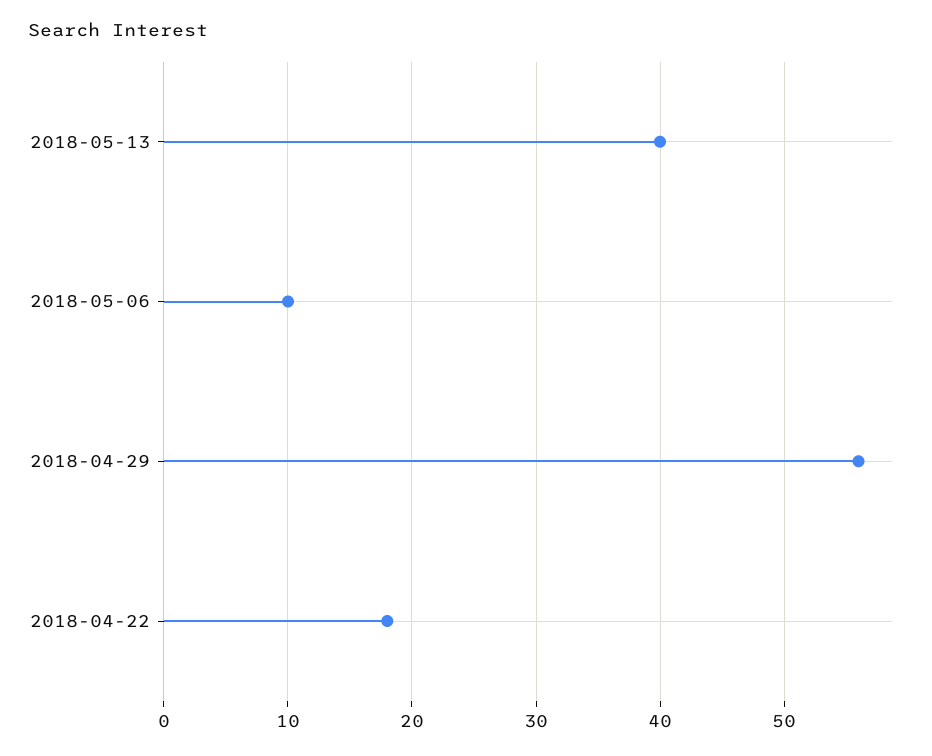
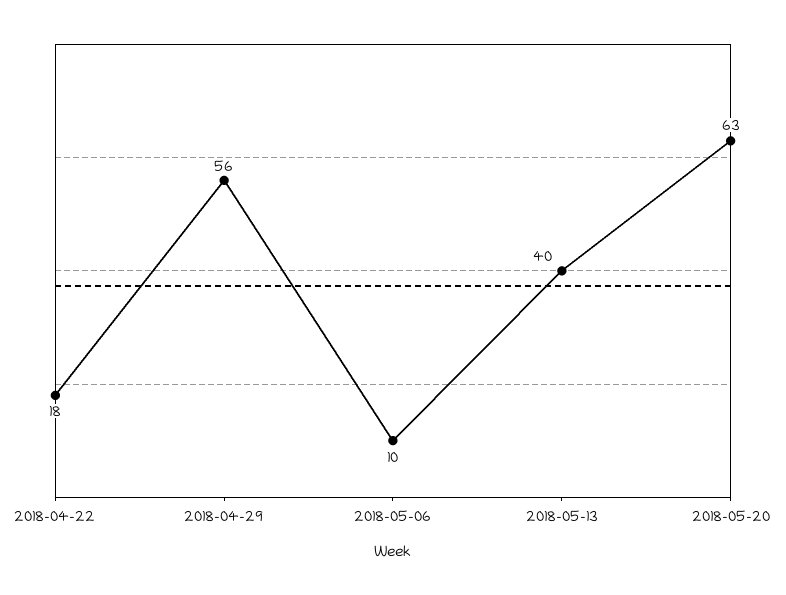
2018-05-20: none -> 63

